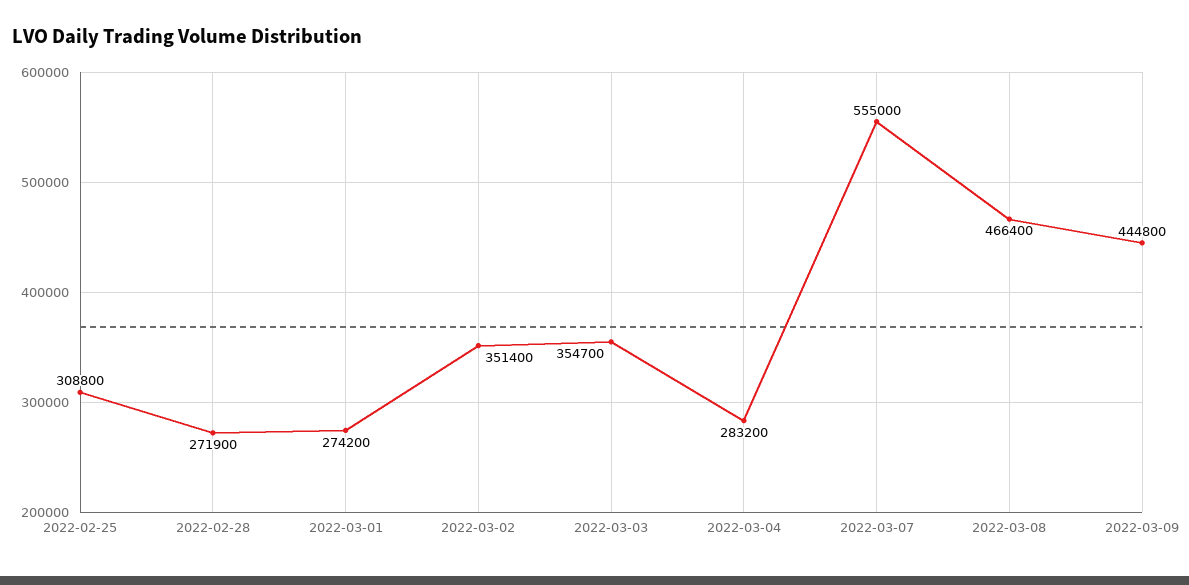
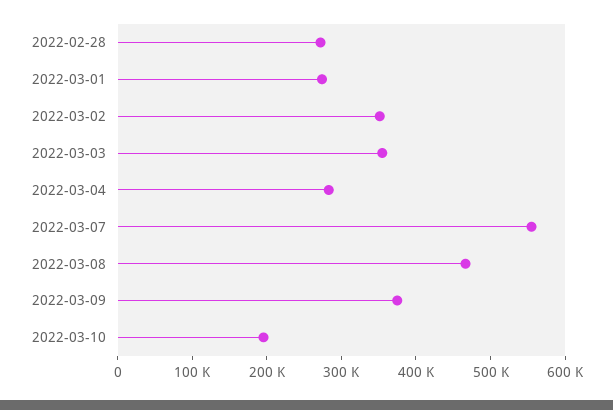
2022-02-25: 308800 -> none
2022-03-09: 444800 -> 380000
2022-03-10: none -> 200000

